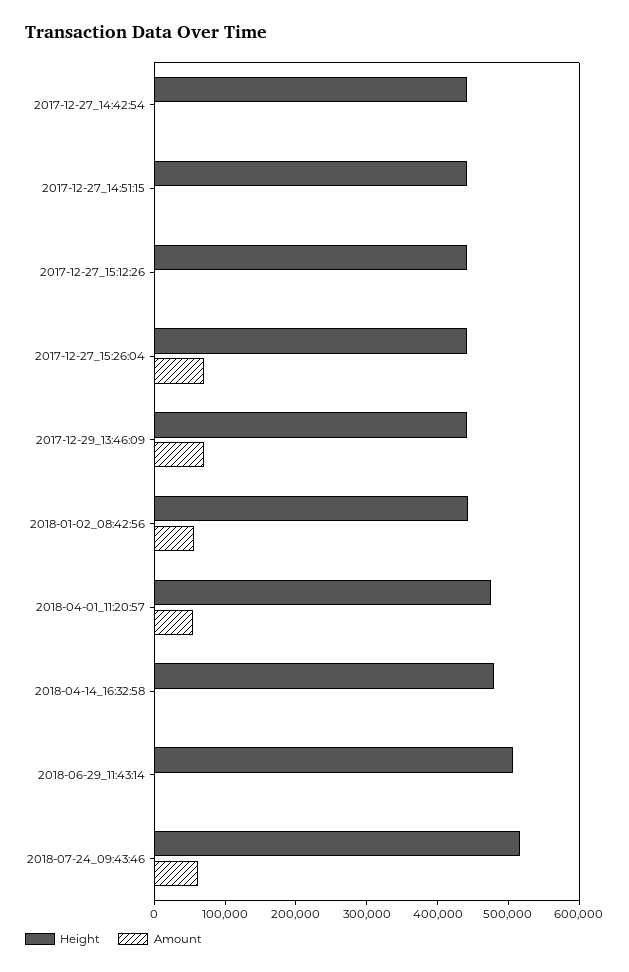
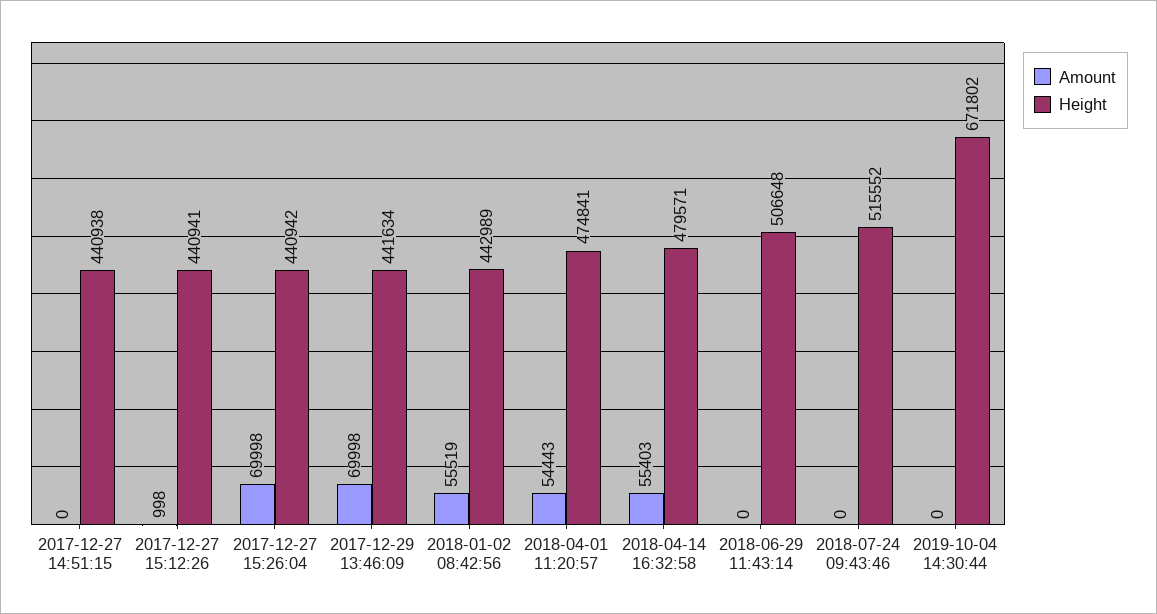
Height, 2017-12-27_14:42:54: 440000 -> none
Amount, 2017-12-27_14:42:54: 0 -> none
Amount, 2018-04-14_16:32:58: 0 -> 55403
Amount, 2018-07-24_09:43:46: 60000 -> 0
Amount, 2019-10-04 14:30:44: none -> 0
Height, 2019-10-04 14:30:44: none -> 671802

